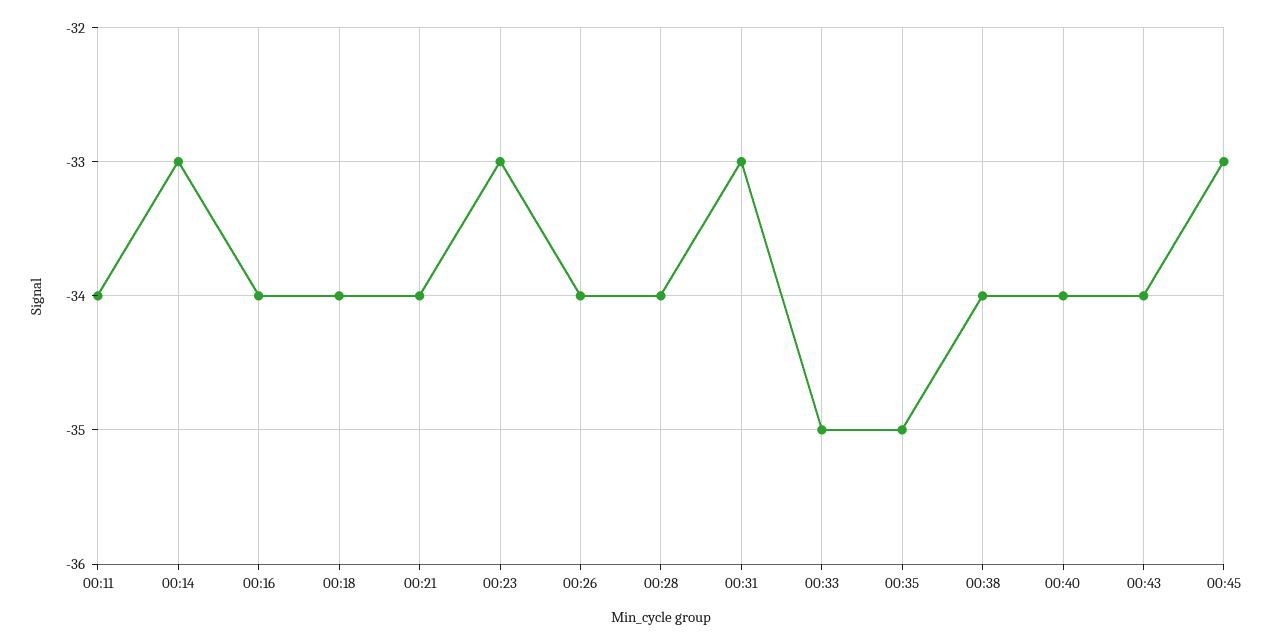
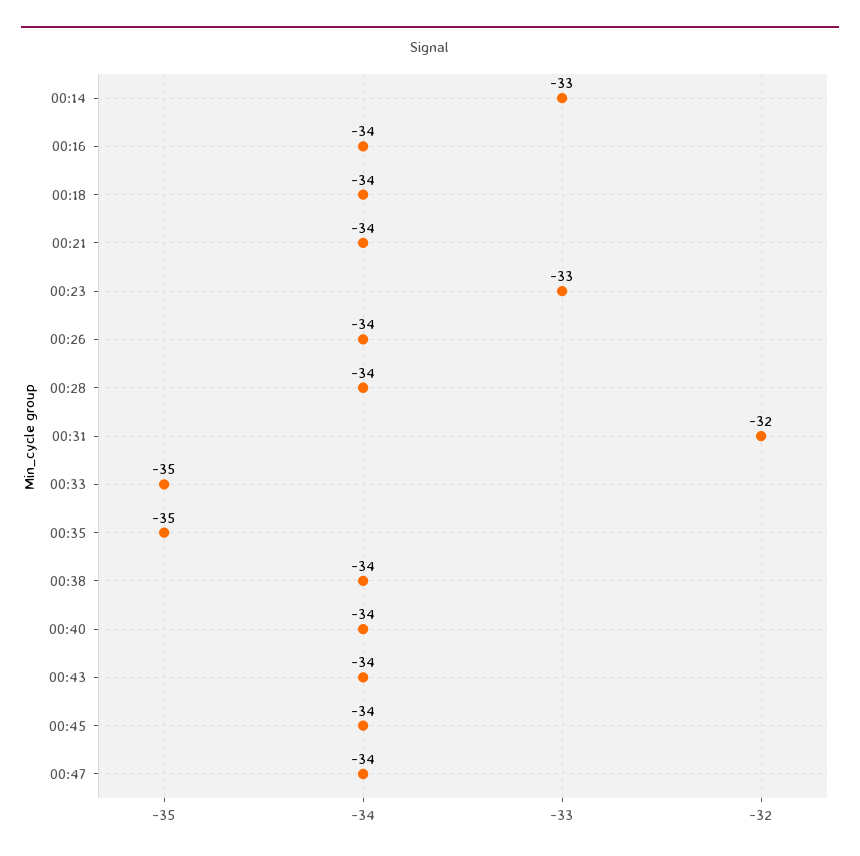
00:11: -34 -> none
00:31: -33 -> -32
00:45: -33 -> -34
00:47: none -> -34

